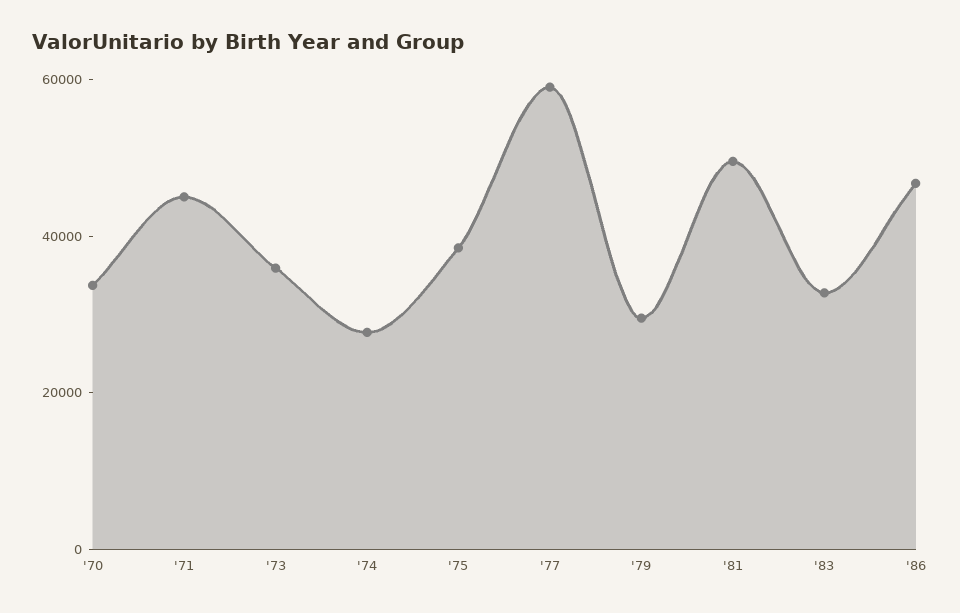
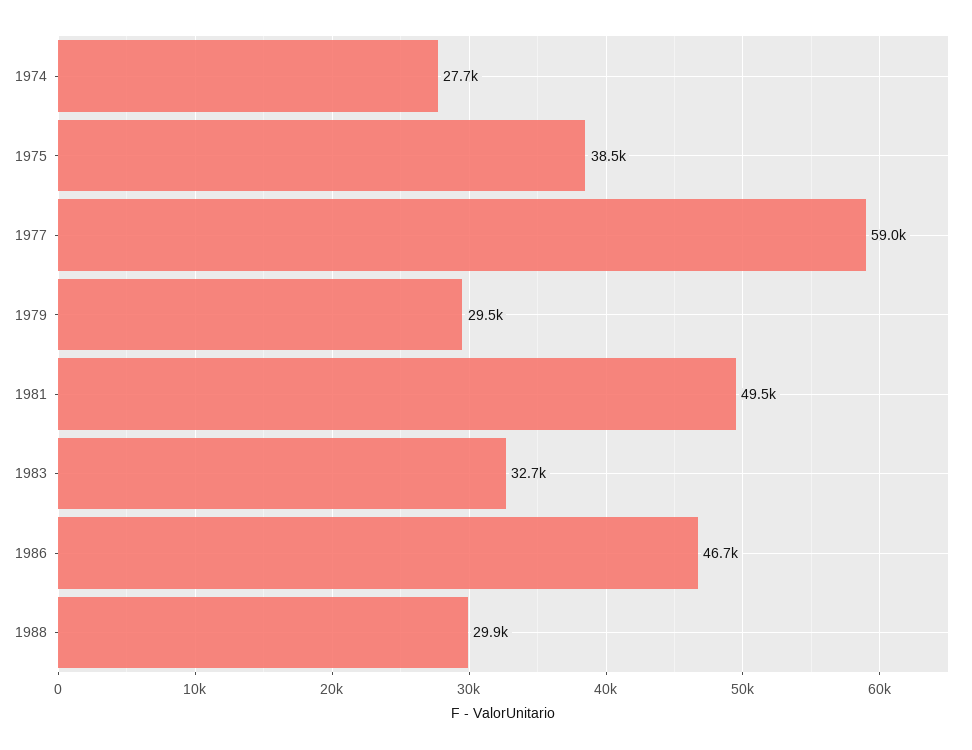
'70: 35000 -> none
'71: 45000 -> none
'73: 35000 -> none
1988: none -> 29900

